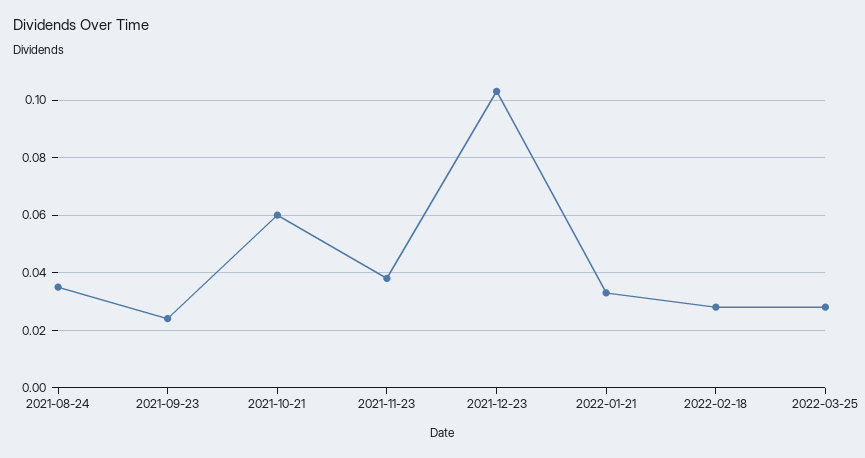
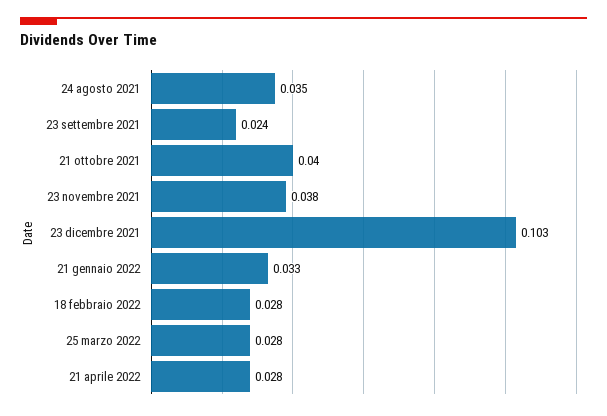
2021-10-21: 0.06 -> 0.04
21 aprile 2022: none -> 0.028

